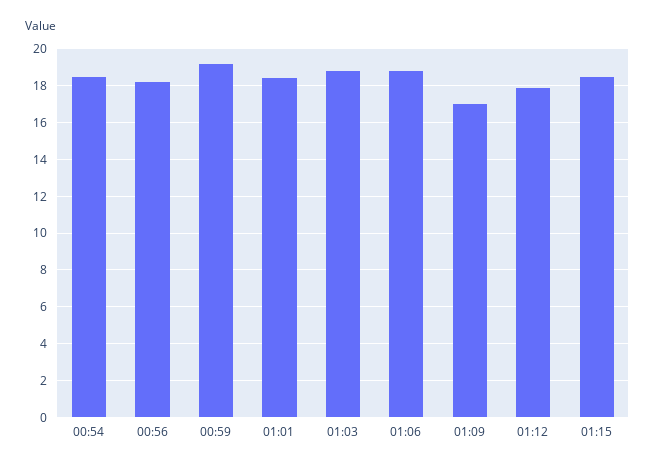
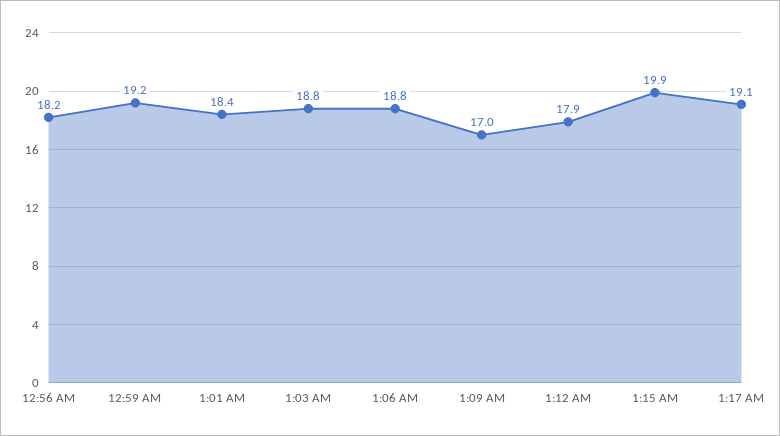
00:54: 18.5 -> none
01:15: 18.5 -> 19.9
1:17 AM: none -> 19.1

